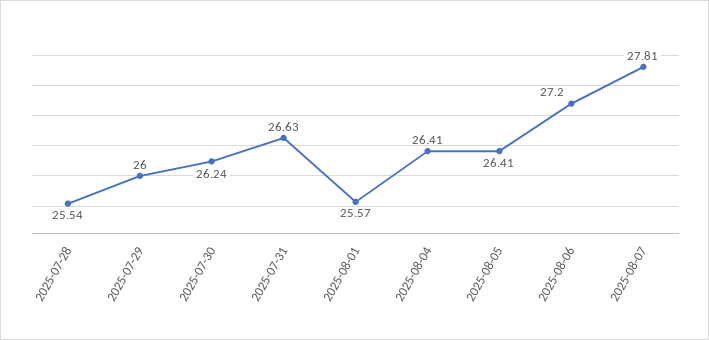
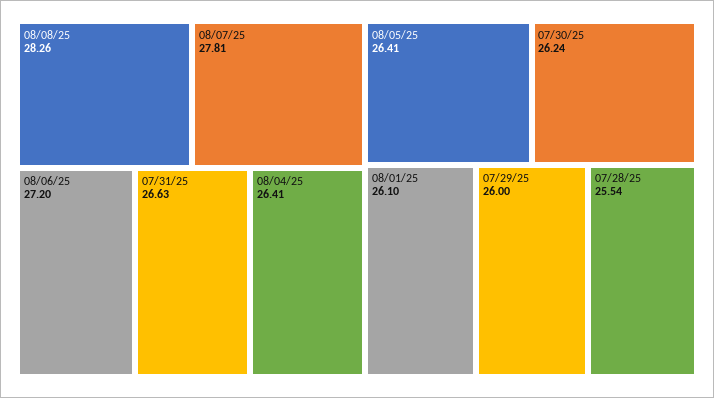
2025-08-01: 25.57 -> 26.1
08/08/25: none -> 28.26

